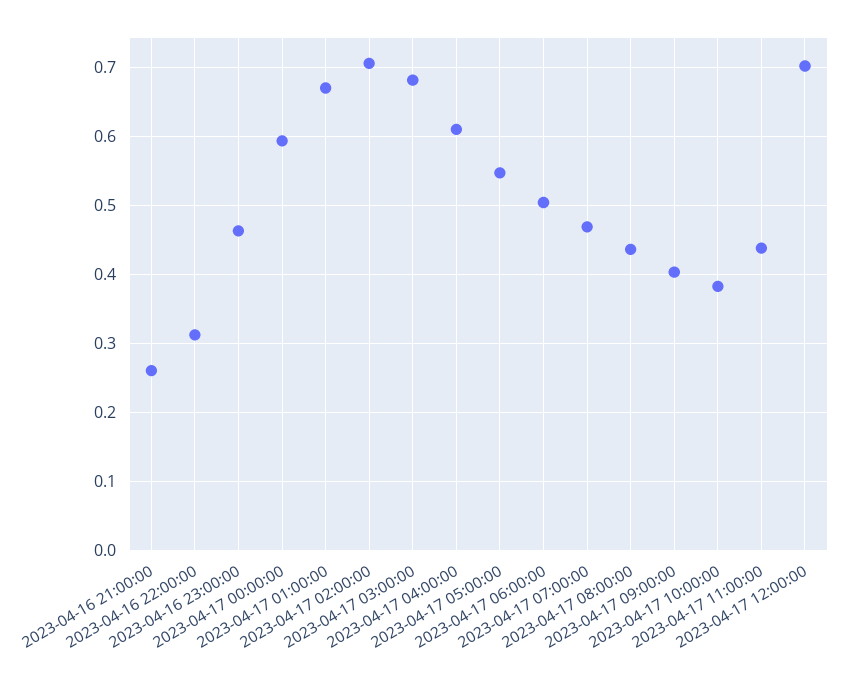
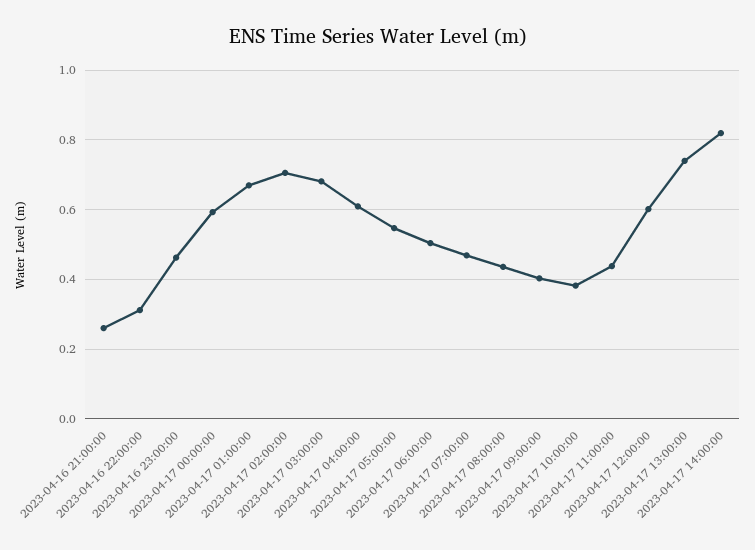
2023-04-17 12:00:00: 0.7 -> 0.6
2023-04-17 13:00:00: none -> 0.74
2023-04-17 14:00:00: none -> 0.82

